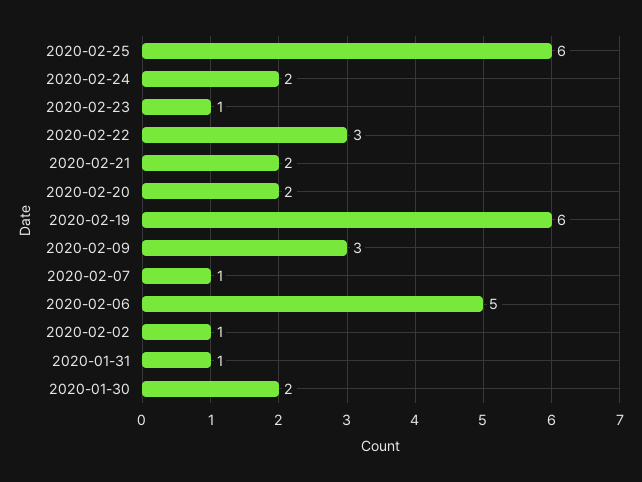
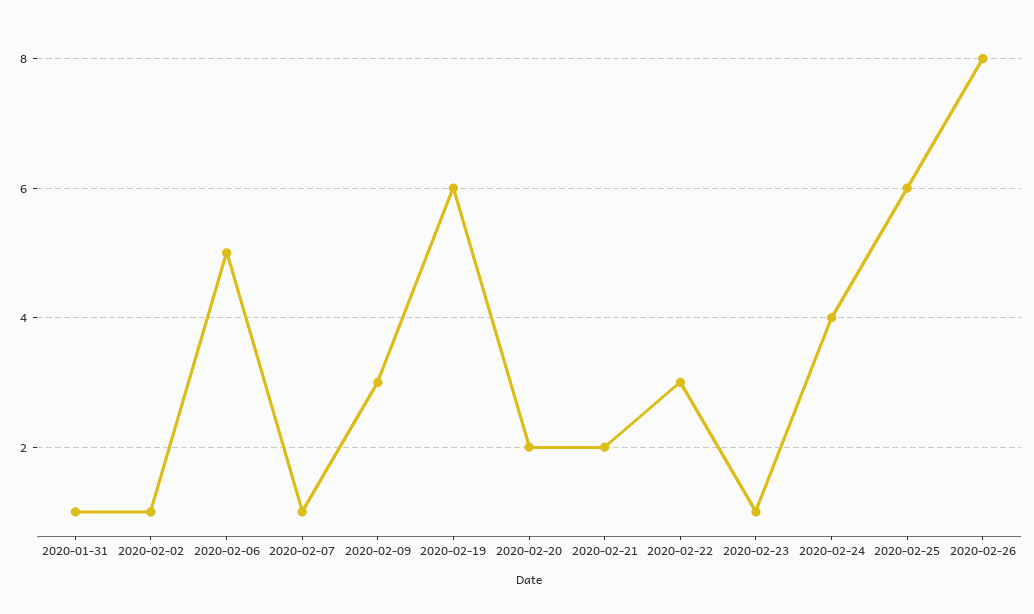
2020-02-24: 2 -> 4
2020-01-30: 2 -> none
2020-02-26: none -> 8

